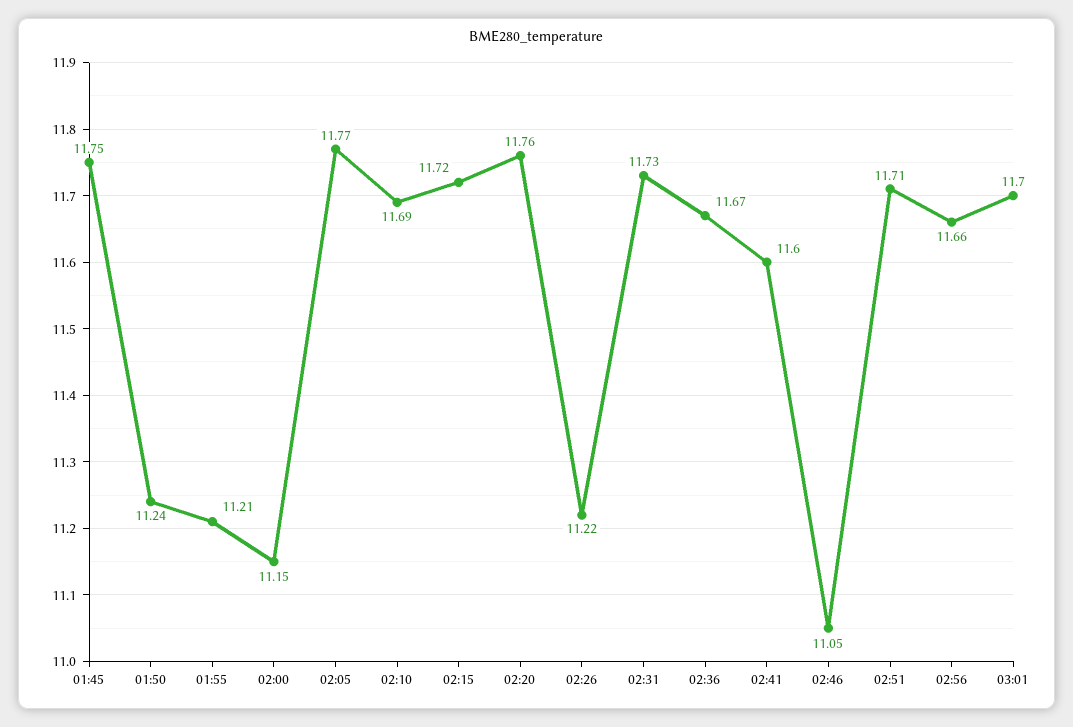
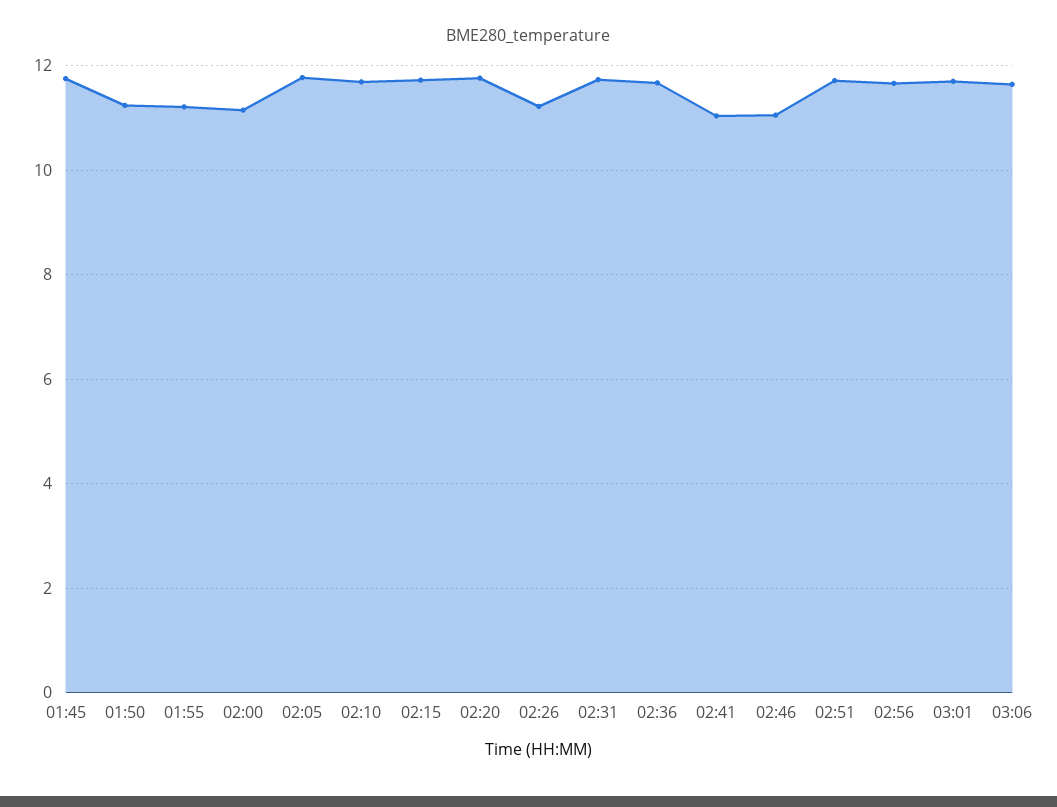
02:41: 11.6 -> 11
03:06: none -> 11.6

